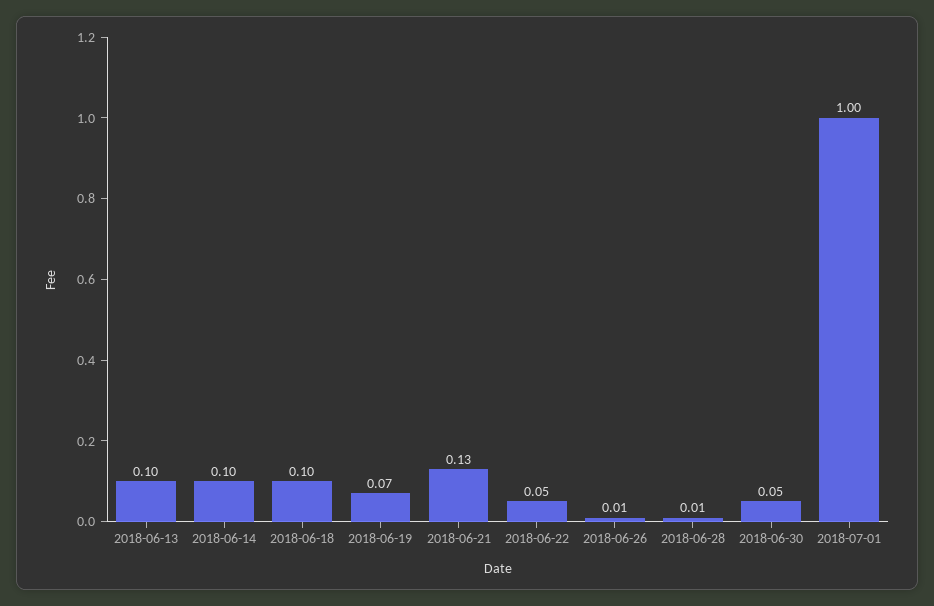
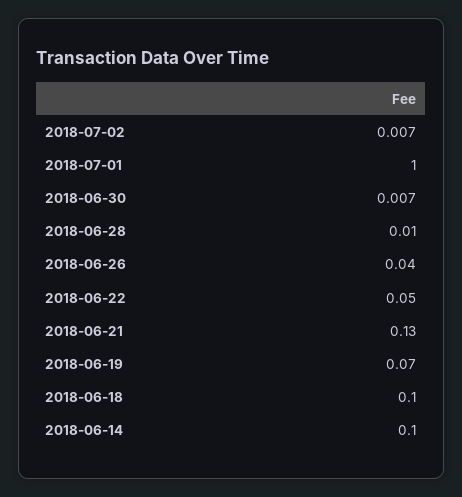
2018-06-13: 0.1 -> none
2018-06-26: 0.01 -> 0.04
2018-06-30: 0.05 -> 0.007
2018-07-02: none -> 0.007

